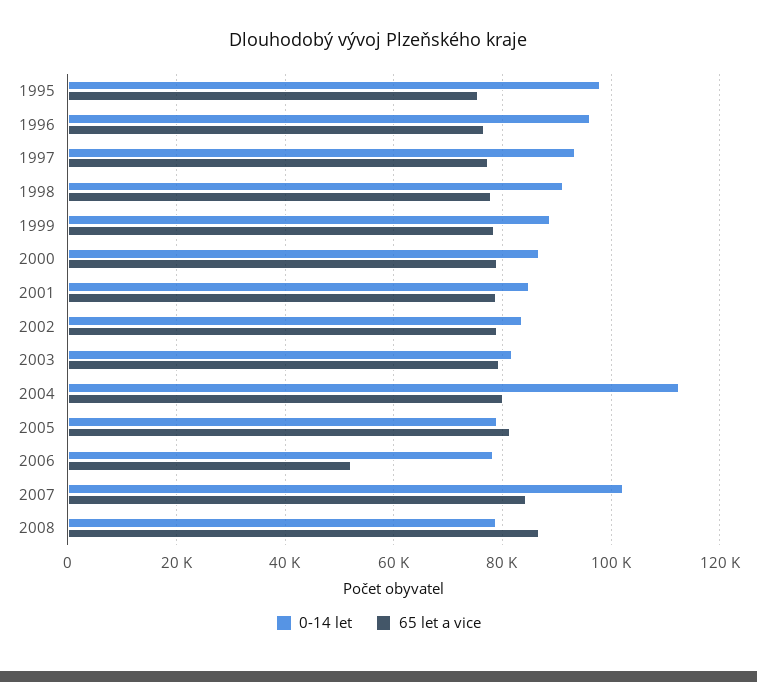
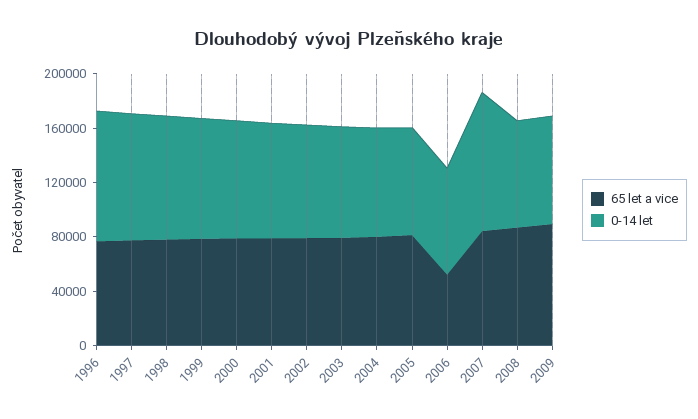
0-14 let, 1995: 98000 -> none
65 let a vice, 1995: 76000 -> none
0-14 let, 2004: 112000 -> 80000
65 let a vice, 2009: none -> 90000
0-14 let, 2009: none -> 80000

